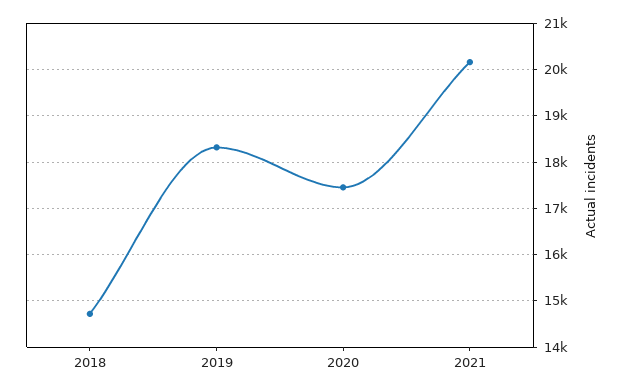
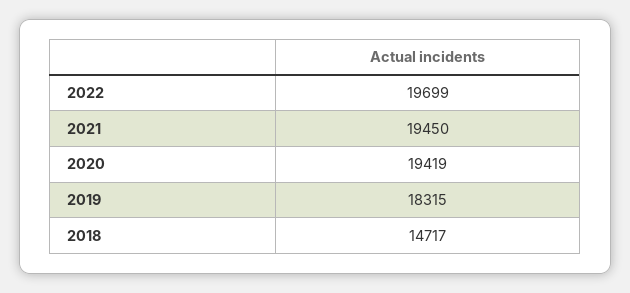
2020: 17400 -> 19419
2021: 20200 -> 19450
2022: none -> 19699

